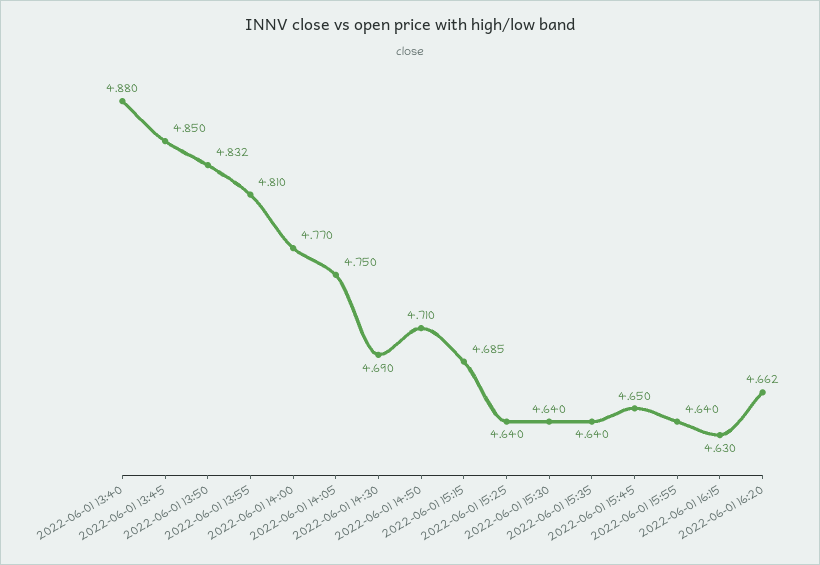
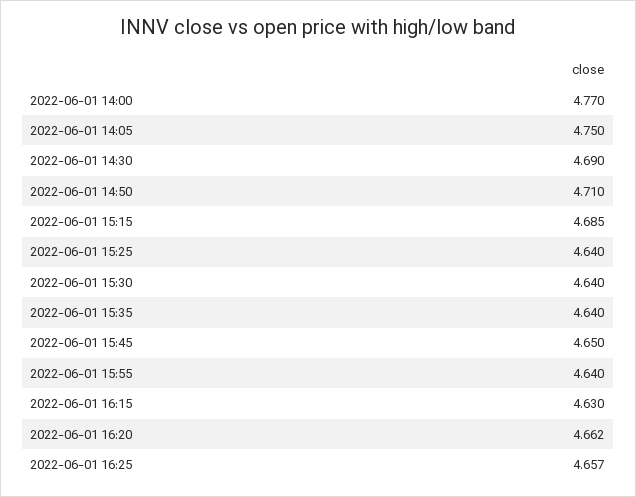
2022-06-01 13:40: 4.88 -> none
2022-06-01 13:45: 4.85 -> none
2022-06-01 13:50: 4.832 -> none
2022-06-01 13:55: 4.81 -> none
2022-06-01 16:25: none -> 4.657

